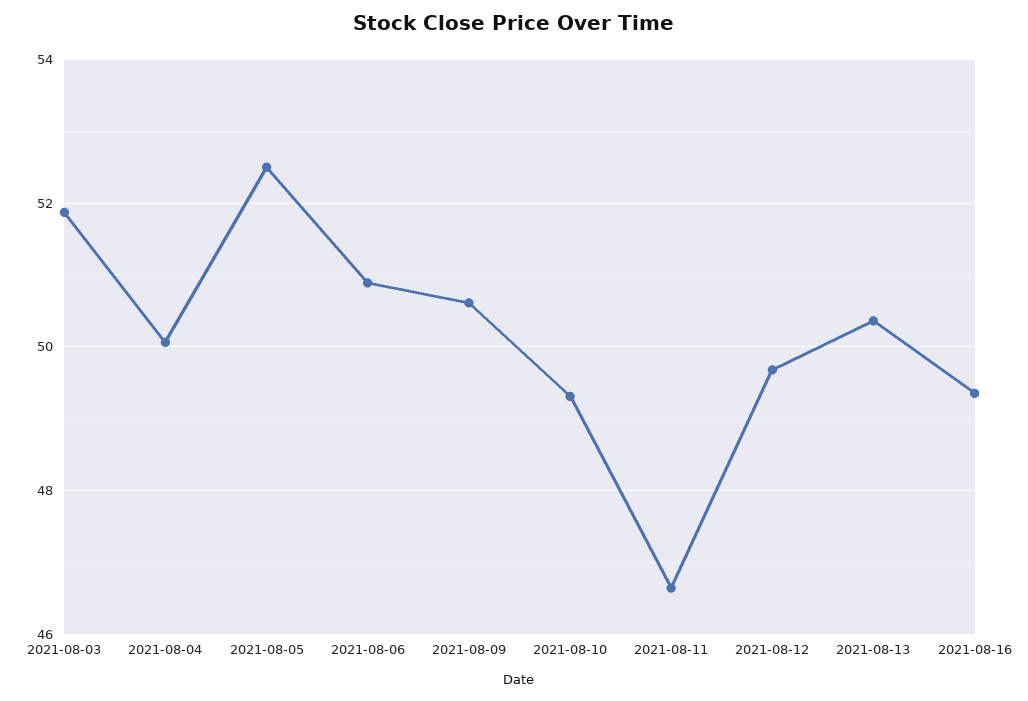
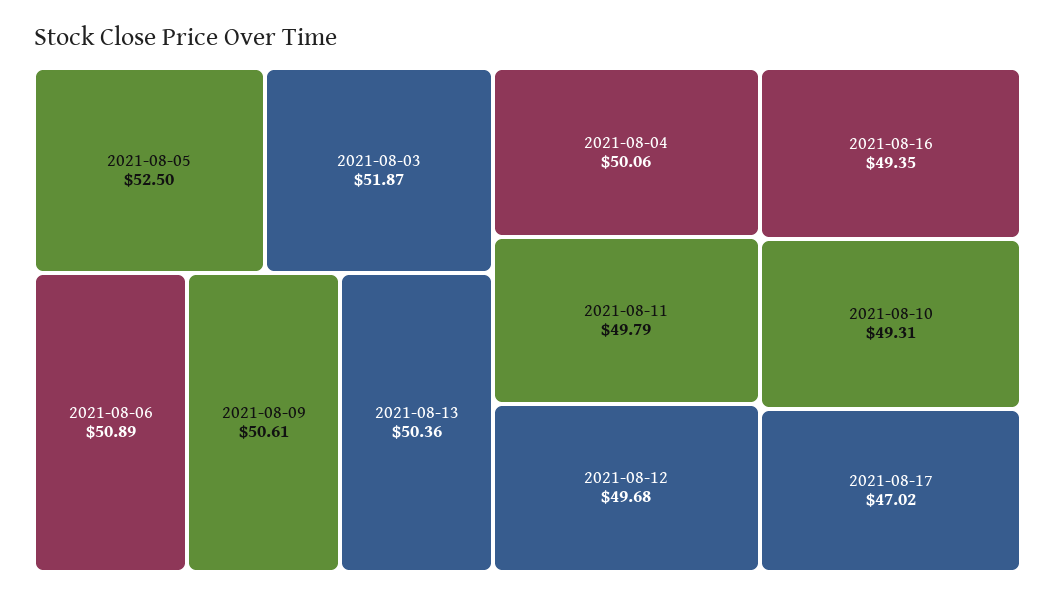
2021-08-11: 46.6 -> 49.79
2021-08-17: none -> 47.02

